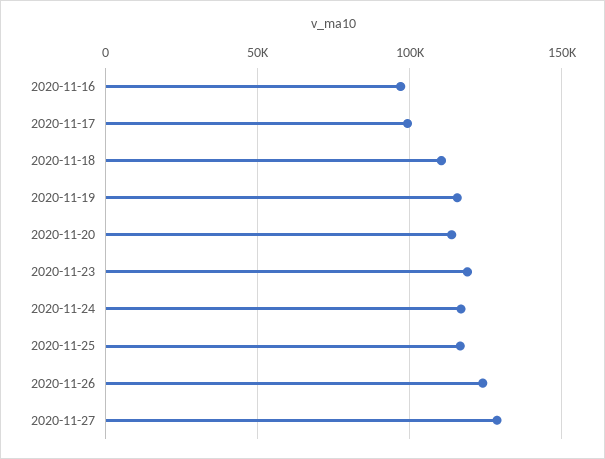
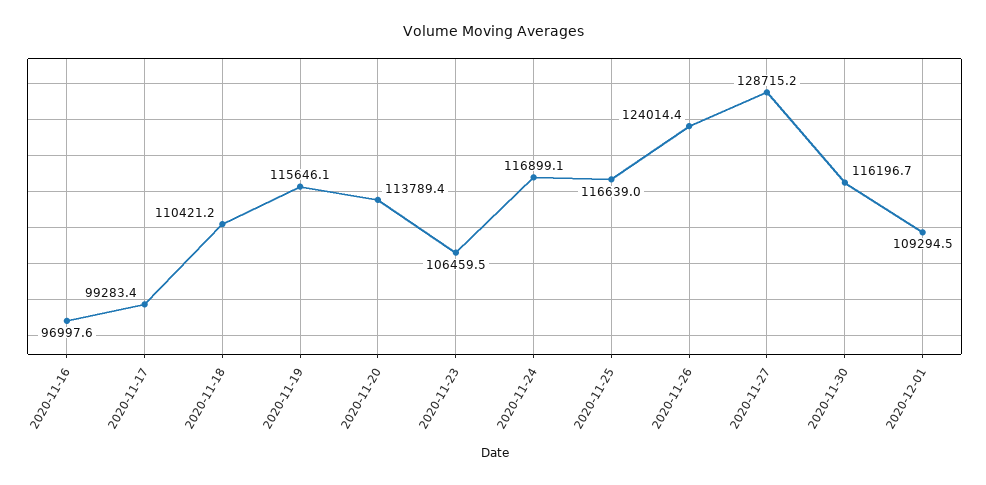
2020-11-23: 120000 -> 106459.5
2020-11-30: none -> 116196.7
2020-12-01: none -> 109294.5

